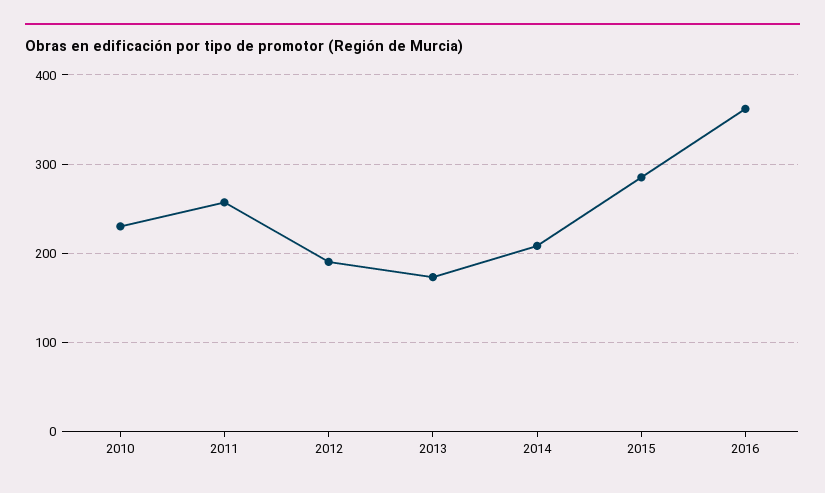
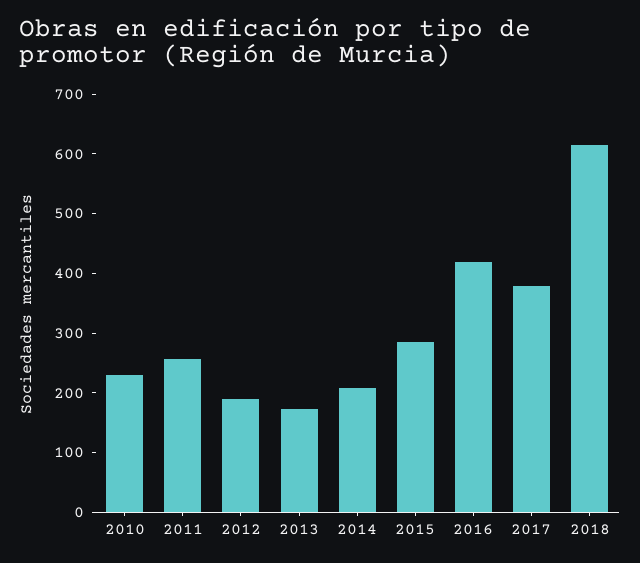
2016: 360 -> 420
2017: none -> 380
2018: none -> 620

